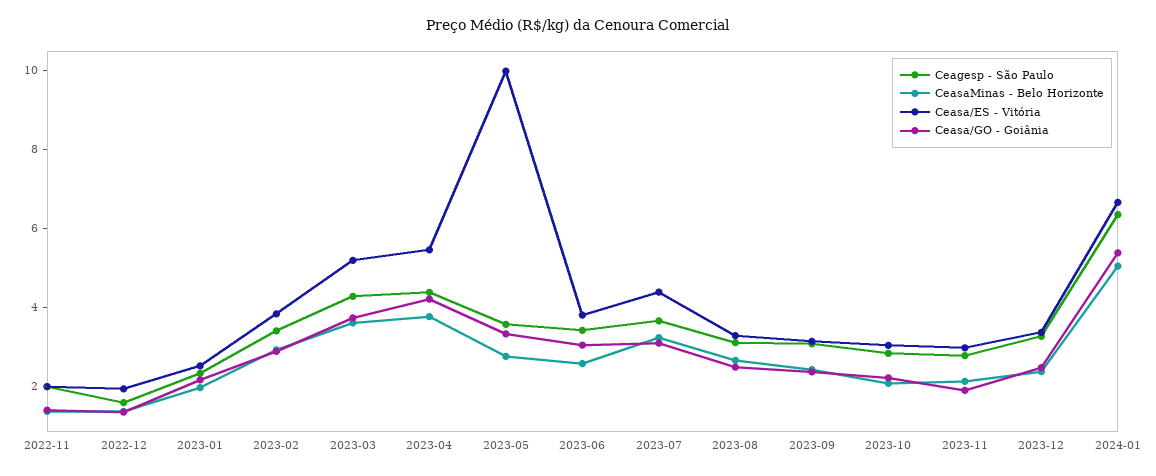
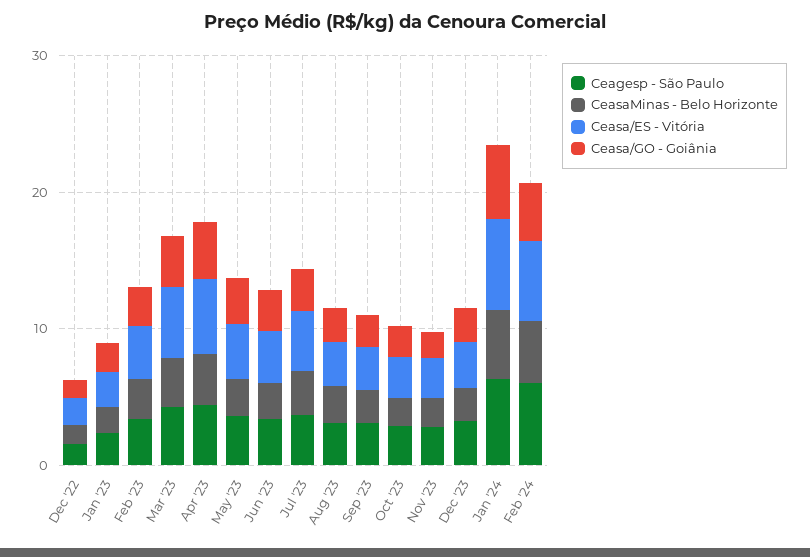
Ceagesp - São Paulo, 2022-11: 2 -> none
CeasaMinas - Belo Horizonte, 2022-11: 1.5 -> none
Ceasa/ES - Vitória, 2022-11: 2 -> none
Ceasa/GO - Goiânia, 2022-11: 1.5 -> none
Ceasa/ES - Vitória, 2023-05: 10 -> 4
Ceagesp - São Paulo, Feb '24: none -> 6
CeasaMinas - Belo Horizonte, Feb '24: none -> 4
Ceasa/ES - Vitória, Feb '24: none -> 6
Ceasa/GO - Goiânia, Feb '24: none -> 4

